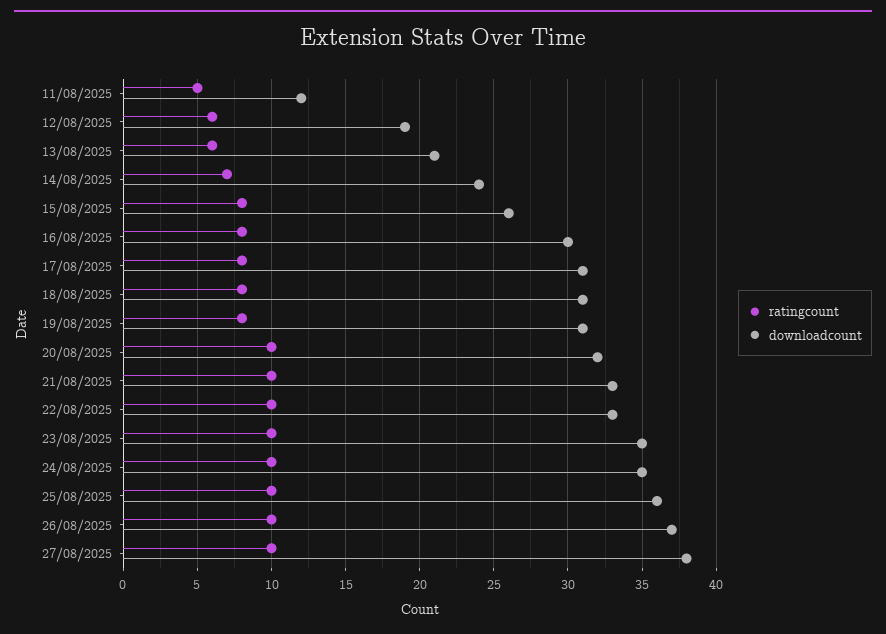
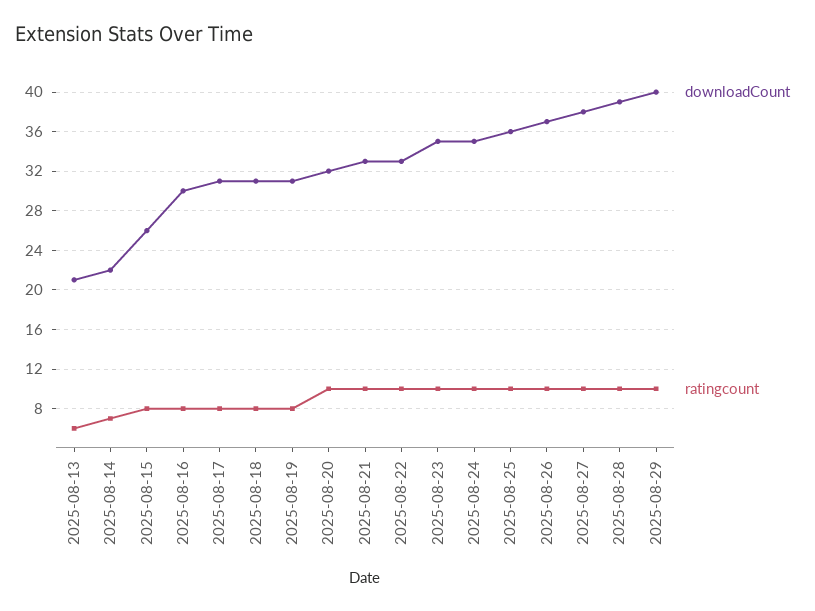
ratingcount, 11/08/2025: 5 -> none
downloadcount, 11/08/2025: 12 -> none
ratingcount, 12/08/2025: 6 -> none
downloadcount, 12/08/2025: 19 -> none
downloadcount, 14/08/2025: 24 -> 22
downloadcount, 2025-08-28: none -> 39
ratingcount, 2025-08-28: none -> 10
downloadcount, 2025-08-29: none -> 40
ratingcount, 2025-08-29: none -> 10

